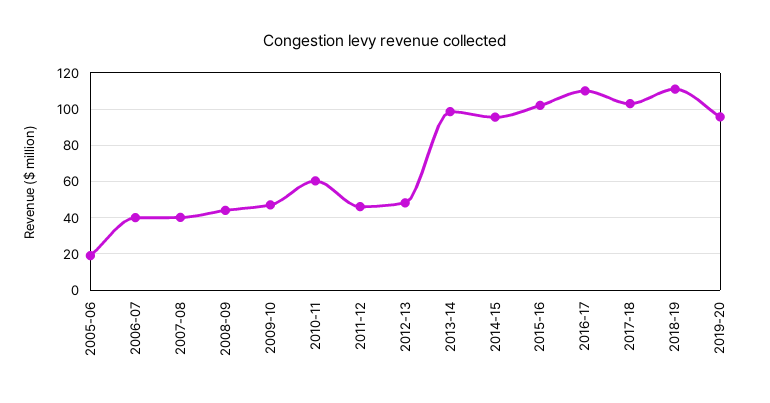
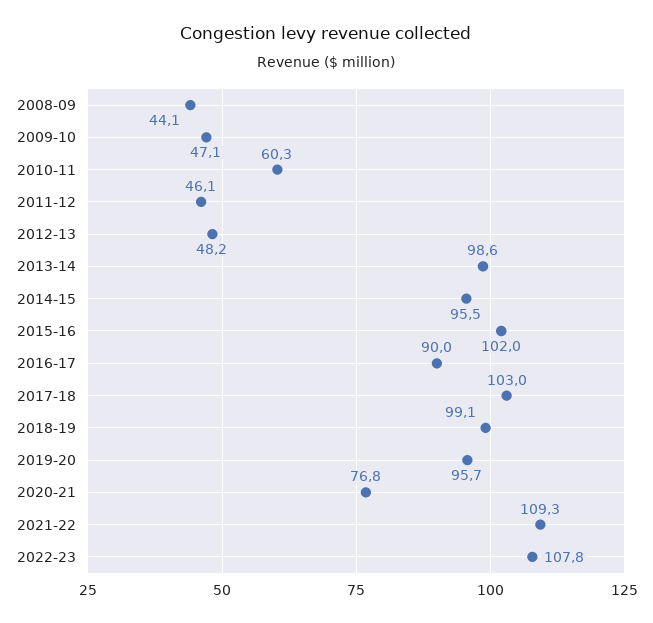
2005-06: 20 -> none
2006-07: 40 -> none
2007-08: 40 -> none
2016-17: 110 -> 90
2018-19: 110 -> 99.1
2020-21: none -> 76.8
2021-22: none -> 109.3
2022-23: none -> 107.8

